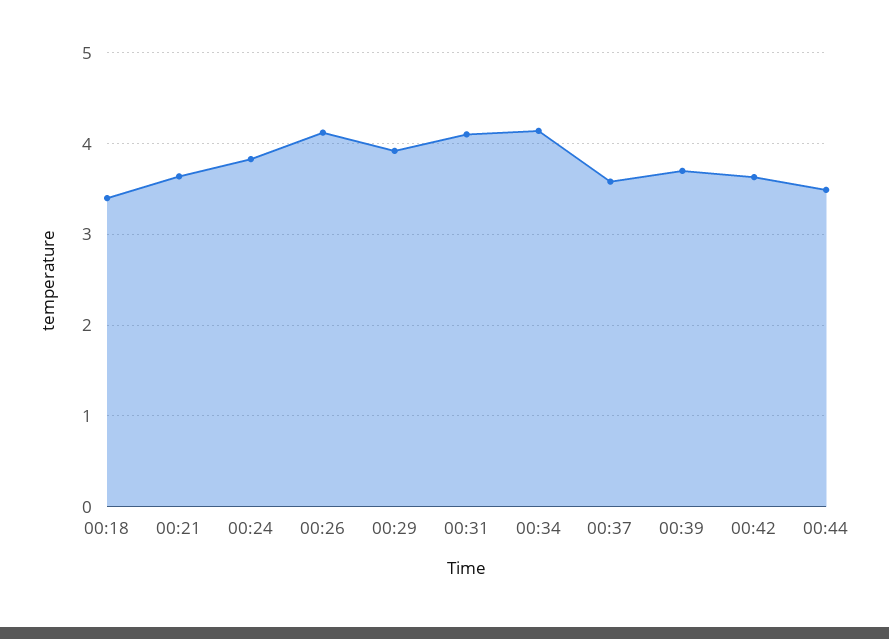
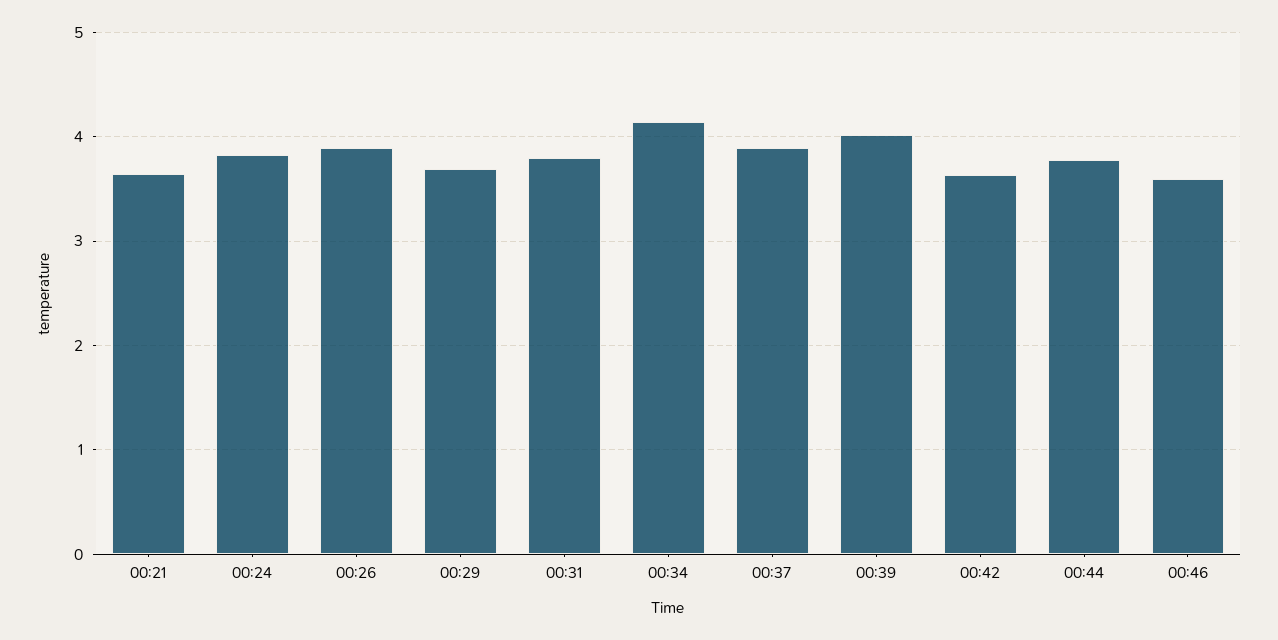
00:18: 3.4 -> none
00:26: 4.1 -> 3.9
00:29: 3.9 -> 3.7
00:31: 4.1 -> 3.8
00:37: 3.6 -> 3.9
00:39: 3.7 -> 4
00:44: 3.5 -> 3.8
00:46: none -> 3.6

